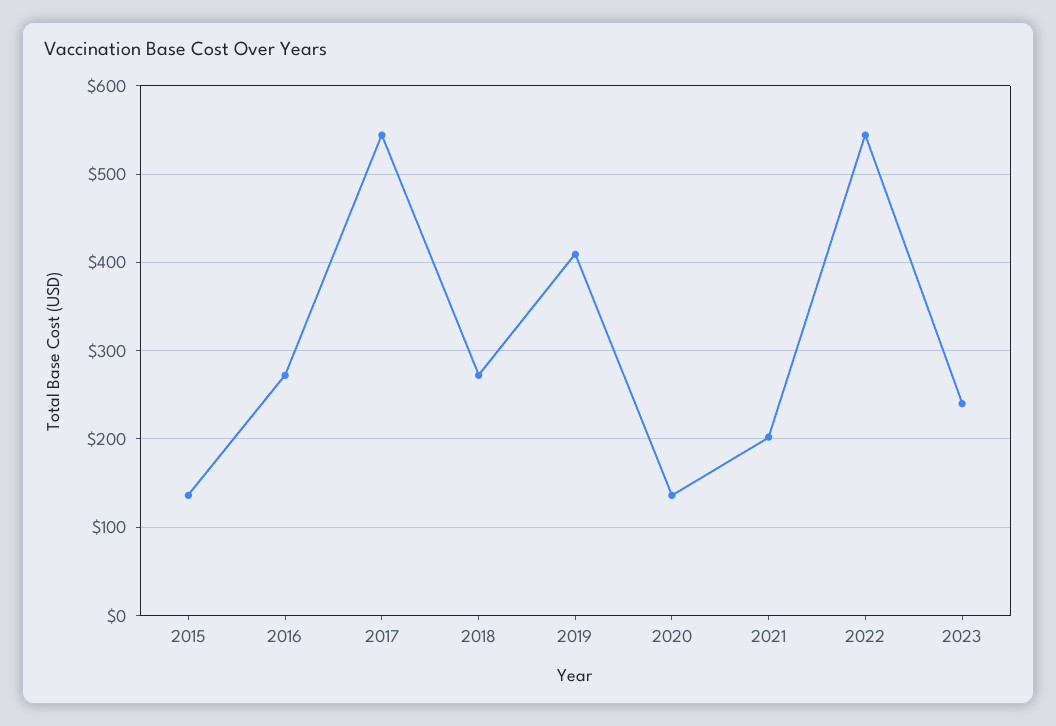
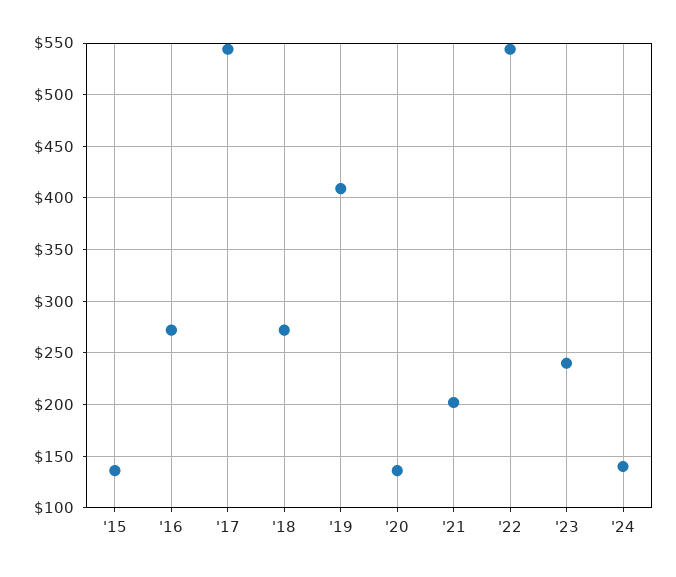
'24: none -> 140

